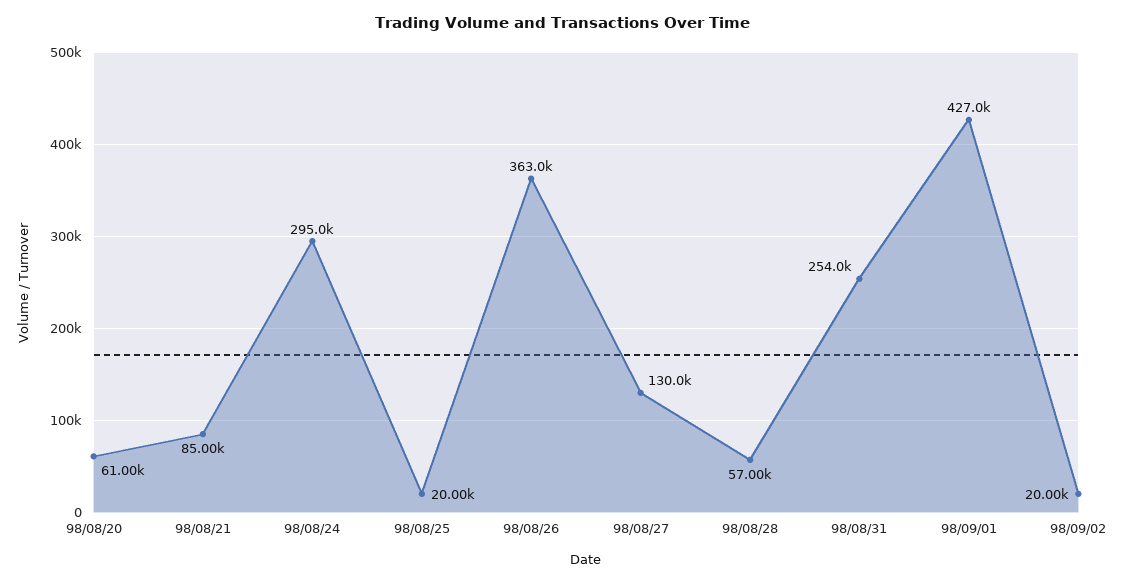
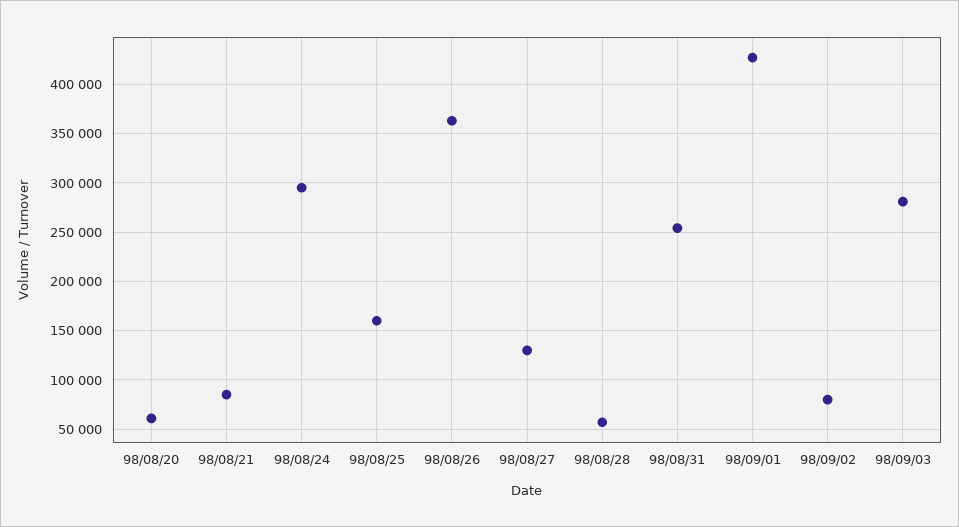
98/08/25: 20000 -> 160000
98/09/02: 20000 -> 80000
98/09/03: none -> 280000

